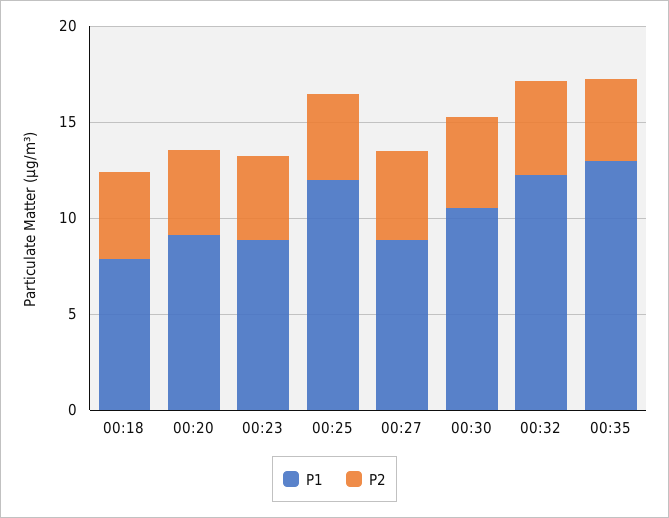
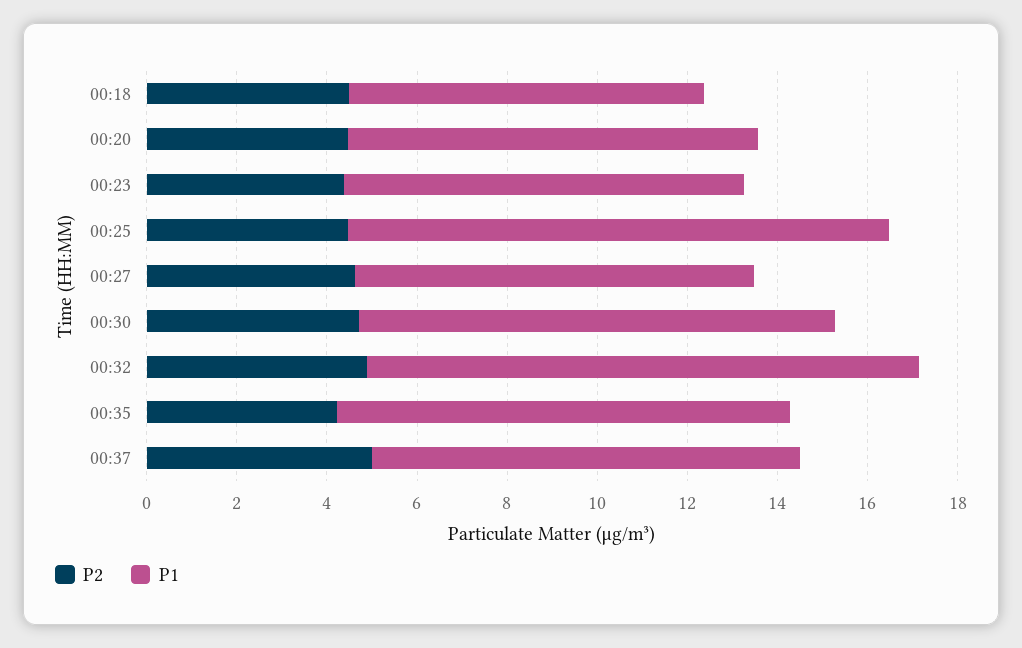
P1, 00:35: 13 -> 10
P2, 00:37: none -> 5
P1, 00:37: none -> 9.5

